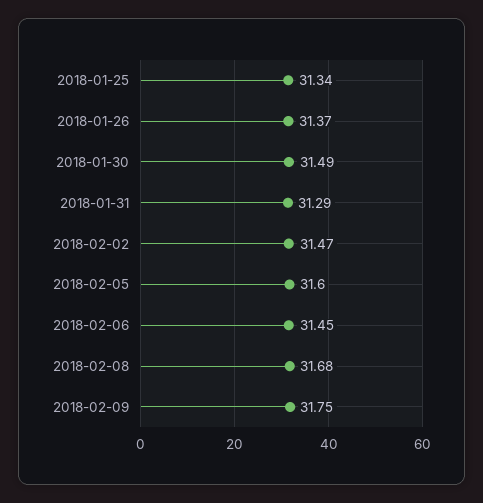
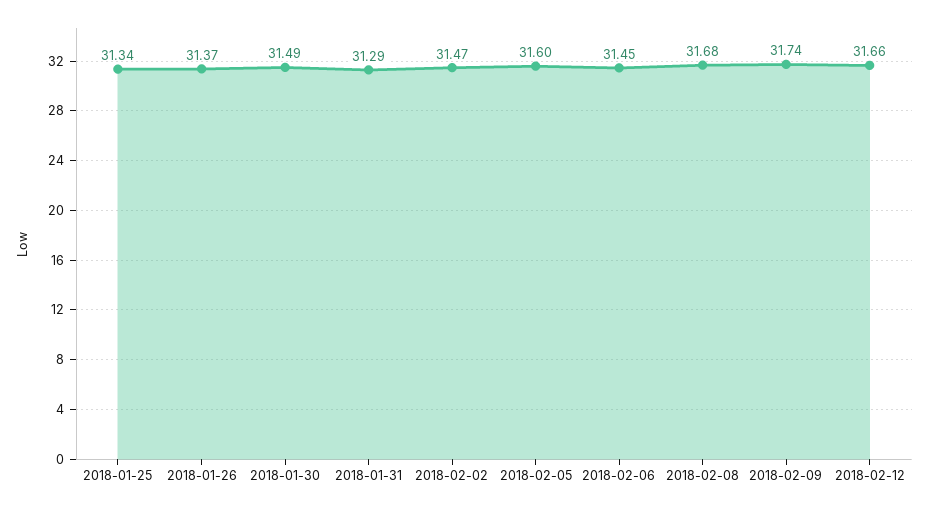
2018-02-09: 31.75 -> 31.74
2018-02-12: none -> 31.66

